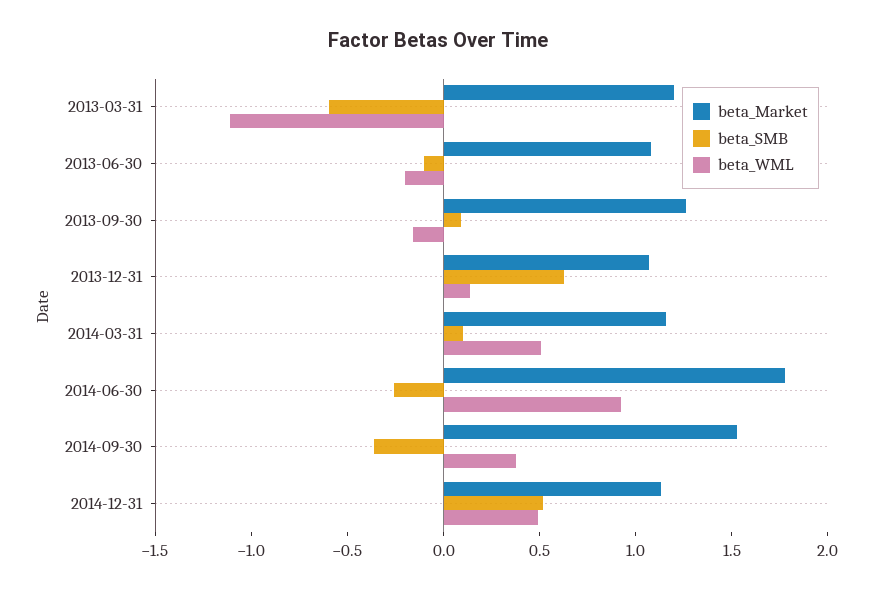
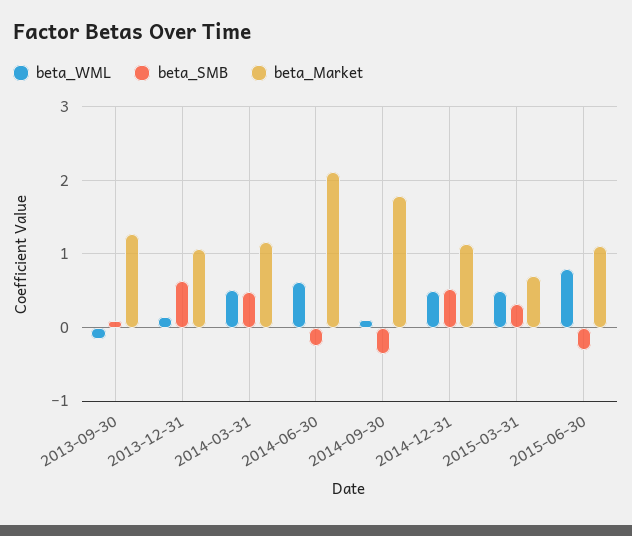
beta_Market, 2013-03-31: 1.2 -> none
beta_SMB, 2013-03-31: -0.6 -> none
beta_WML, 2013-03-31: -1.1 -> none
beta_Market, 2013-06-30: 1.1 -> none
beta_SMB, 2013-06-30: -0.1 -> none
beta_WML, 2013-06-30: -0.2 -> none
beta_SMB, 2014-03-31: 0.1 -> 0.5
beta_Market, 2014-06-30: 1.8 -> 2.1
beta_WML, 2014-06-30: 0.9 -> 0.6
beta_Market, 2014-09-30: 1.5 -> 1.8
beta_WML, 2014-09-30: 0.4 -> 0.1
beta_WML, 2015-03-31: none -> 0.5
beta_SMB, 2015-03-31: none -> 0.3
beta_Market, 2015-03-31: none -> 0.7
beta_WML, 2015-06-30: none -> 0.8
beta_SMB, 2015-06-30: none -> -0.3
beta_Market, 2015-06-30: none -> 1.1

